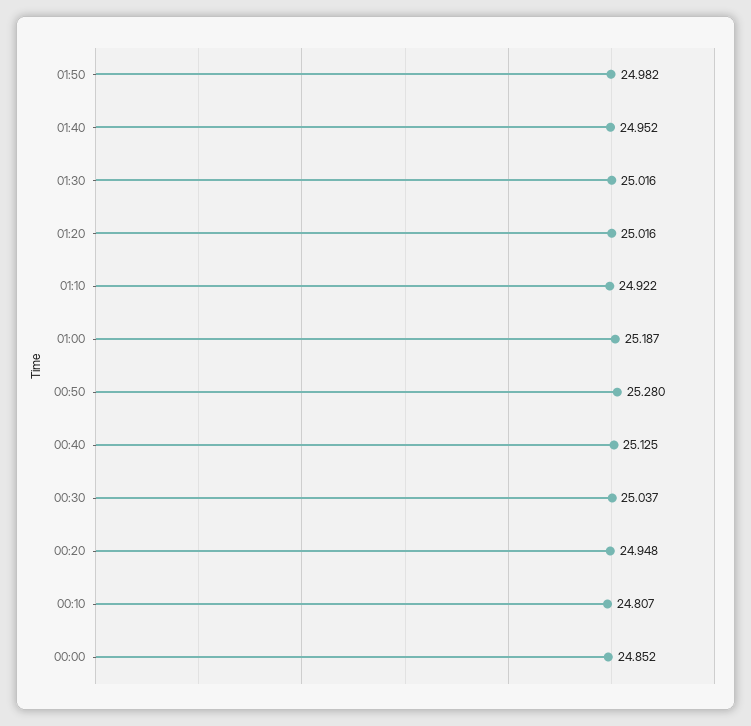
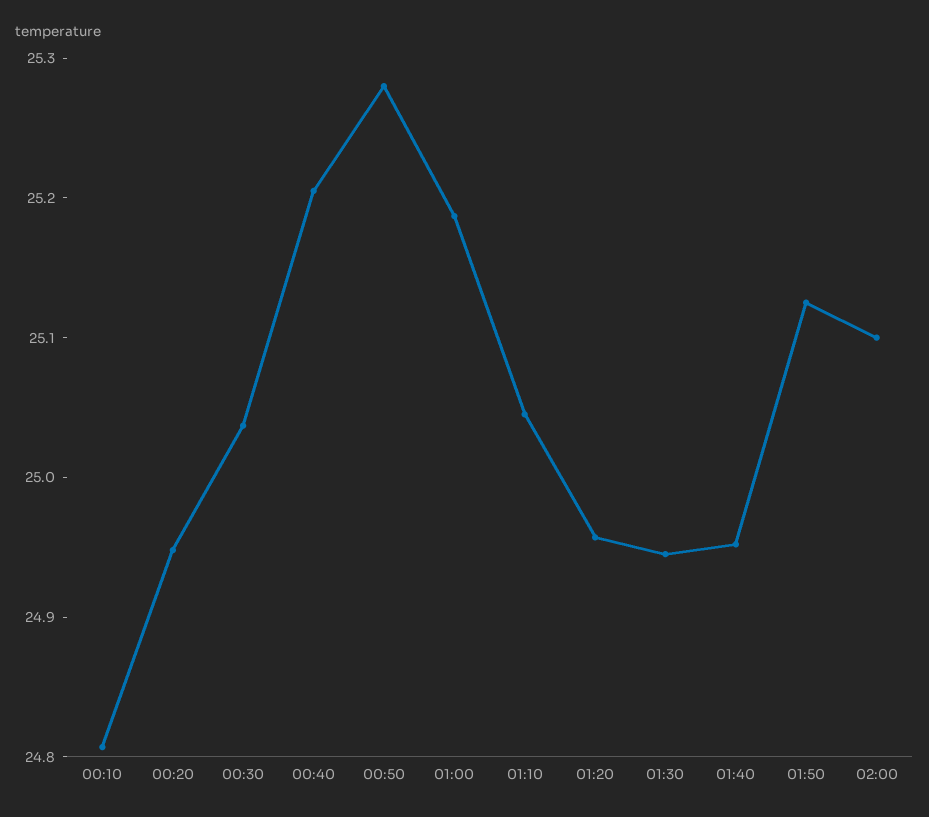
01:50: 24.982 -> 25.12
01:30: 25.016 -> 24.94
01:20: 25.016 -> 24.96
01:10: 24.922 -> 25.04
00:40: 25.125 -> 25.2
00:00: 24.852 -> none
02:00: none -> 25.1

